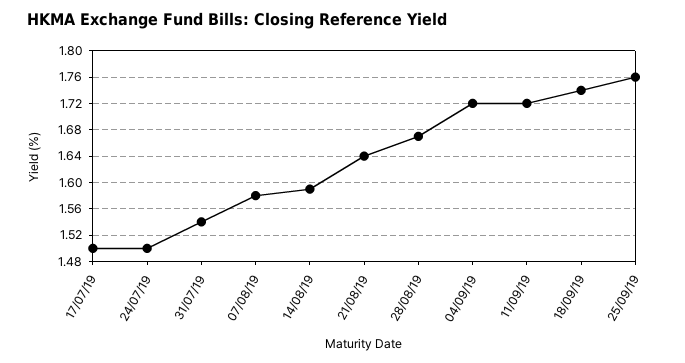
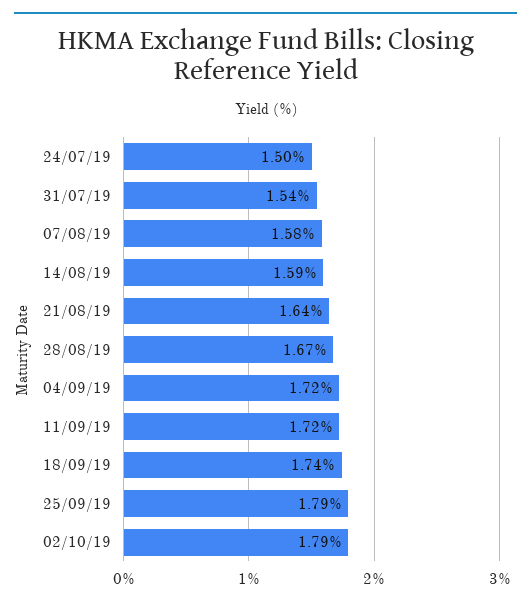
17/07/19: 1.5 -> none
25/09/19: 1.76 -> 1.79
02/10/19: none -> 1.79

